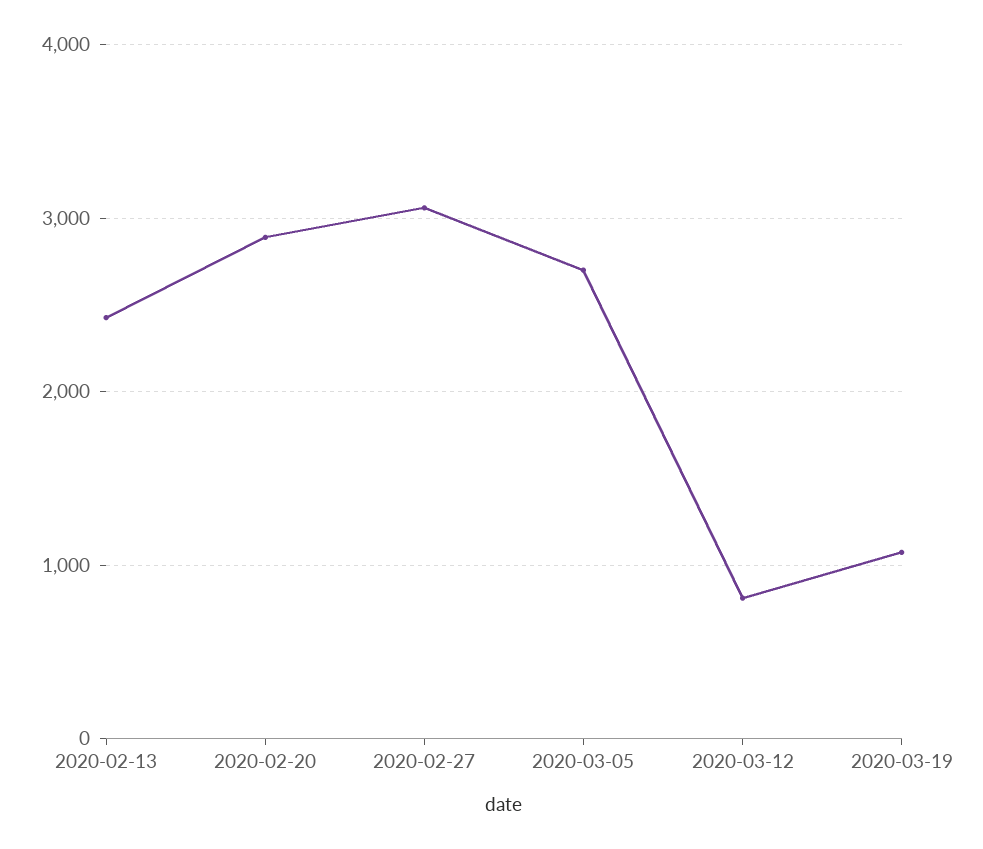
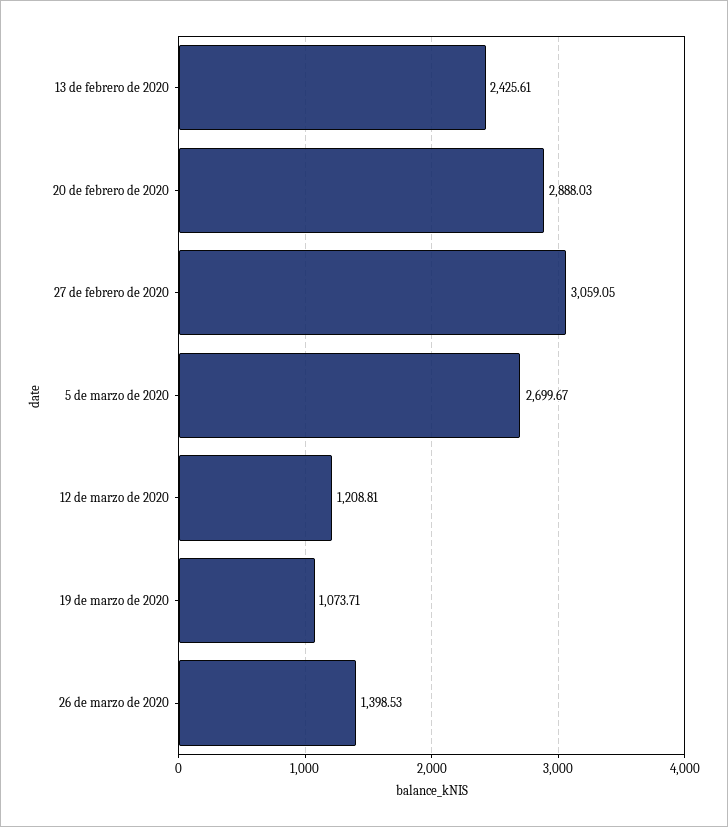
2020-03-12: 800 -> 1208.81
26 de marzo de 2020: none -> 1398.53

